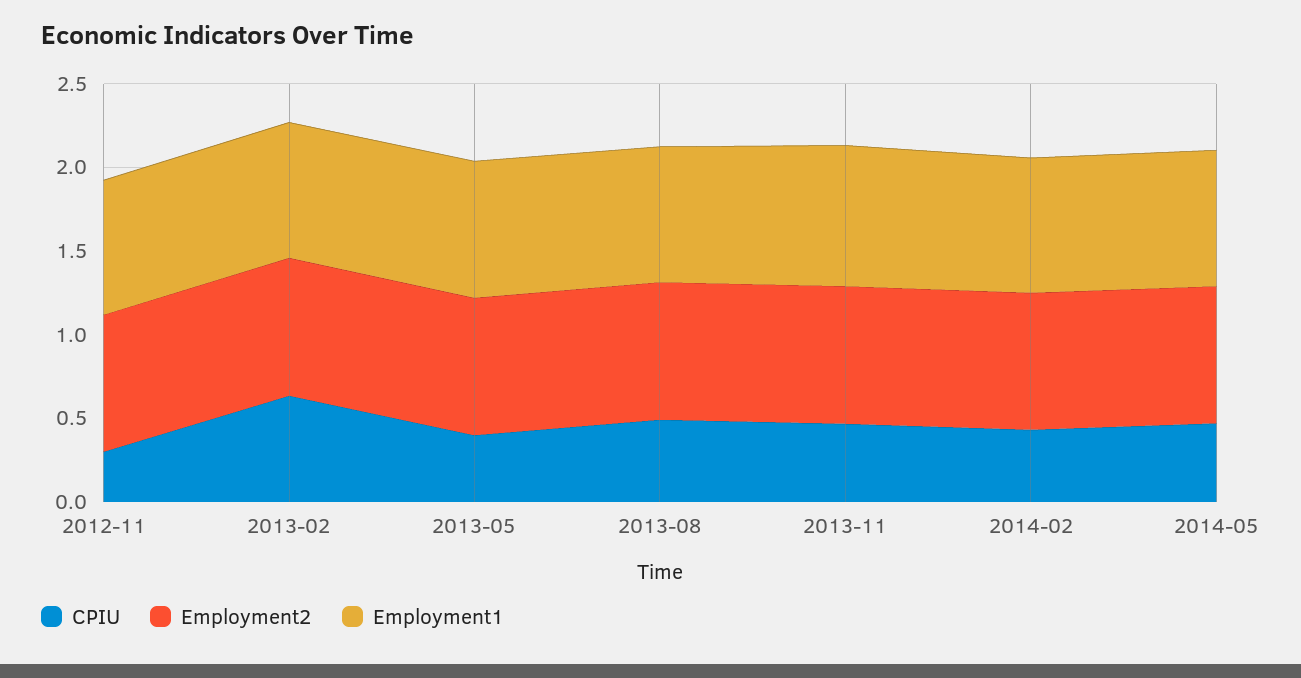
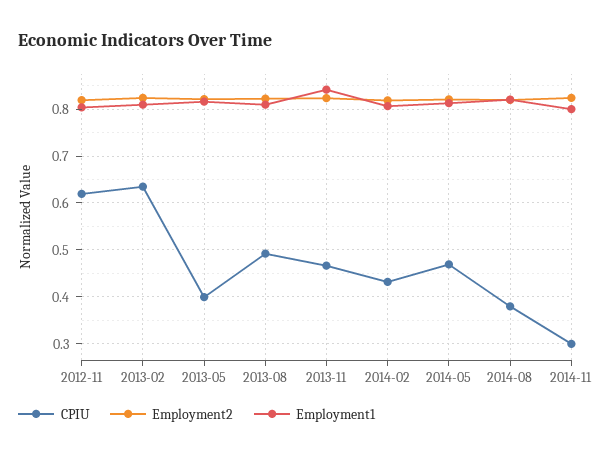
CPIU, 2012-11: 0.3 -> 0.62
CPIU, 2014-08: none -> 0.38
Employment2, 2014-08: none -> 0.82
Employment1, 2014-08: none -> 0.82
CPIU, 2014-11: none -> 0.3
Employment2, 2014-11: none -> 0.82
Employment1, 2014-11: none -> 0.8

